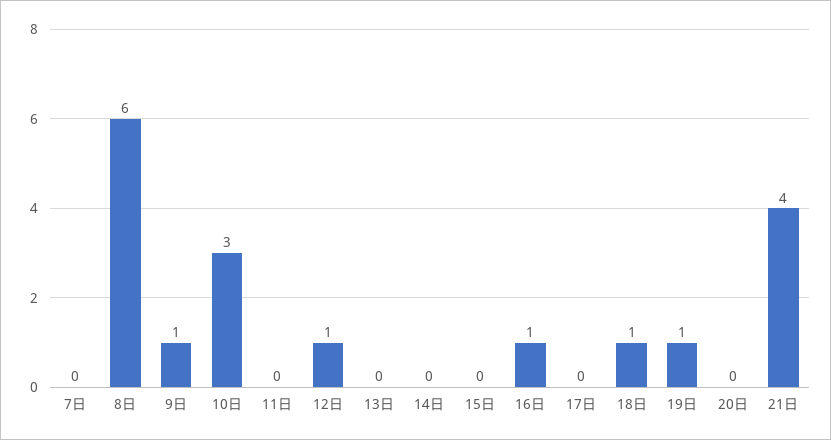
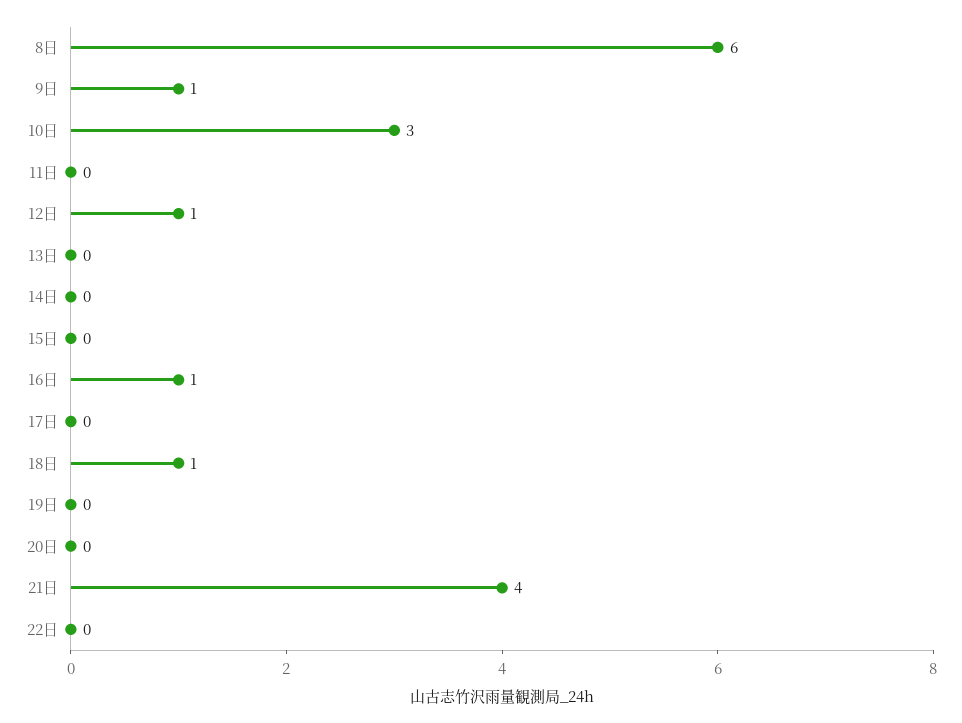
7日: 0 -> none
19日: 1 -> 0
22日: none -> 0

